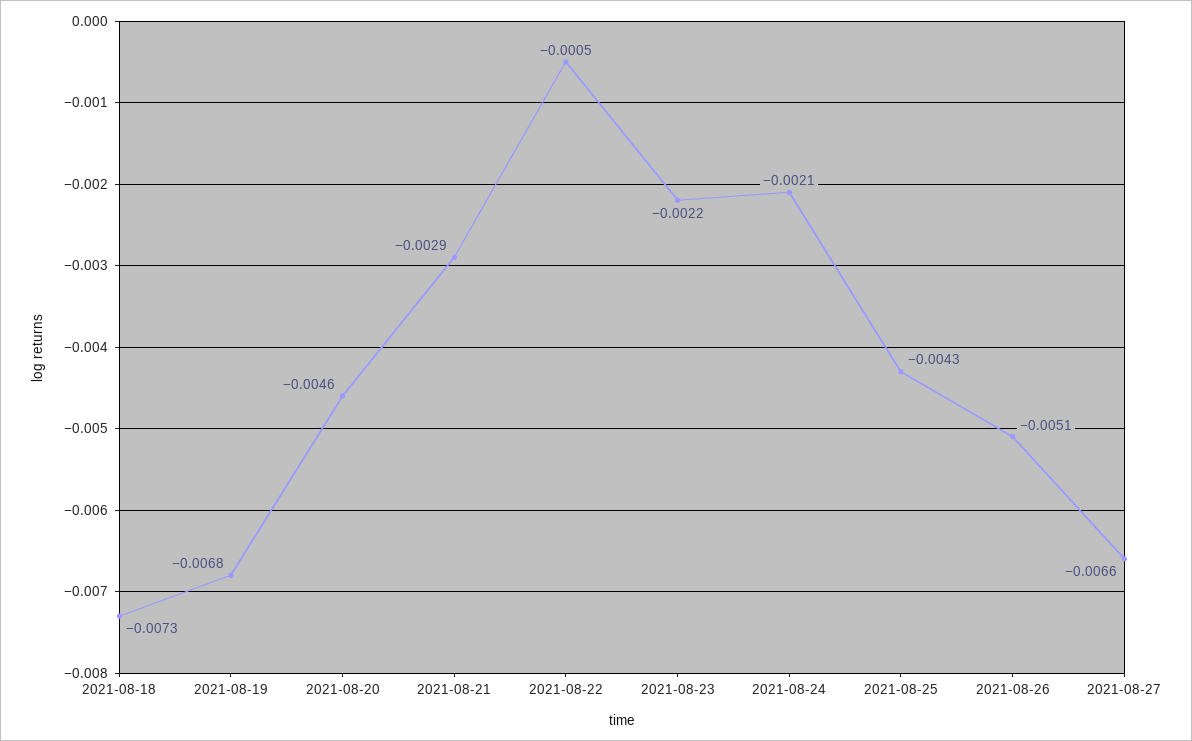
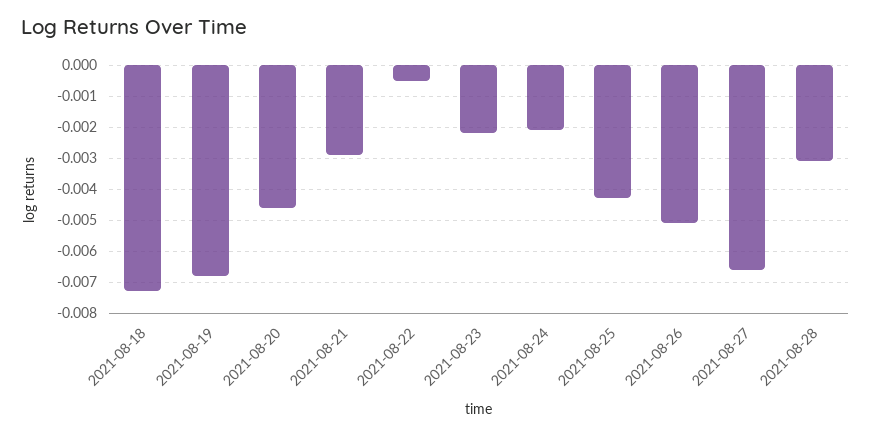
2021-08-28: none -> -0.003

